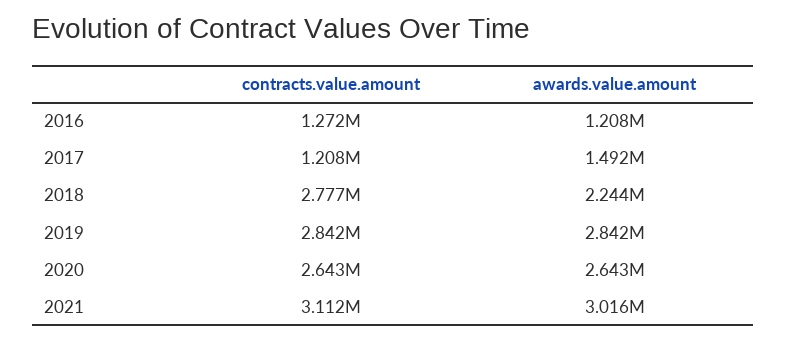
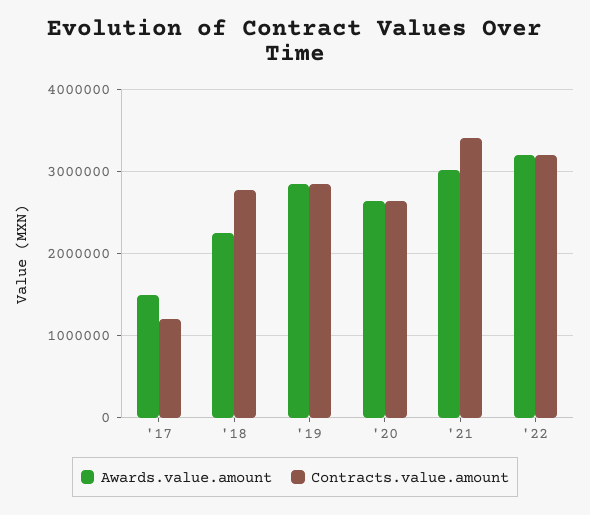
contracts.value.amount, 2016: 1272000 -> none
awards.value.amount, 2016: 1208000 -> none
contracts.value.amount, 2021: 3112000 -> 3400000
awards.value.amount, '22: none -> 3200000
contracts.value.amount, '22: none -> 3200000

